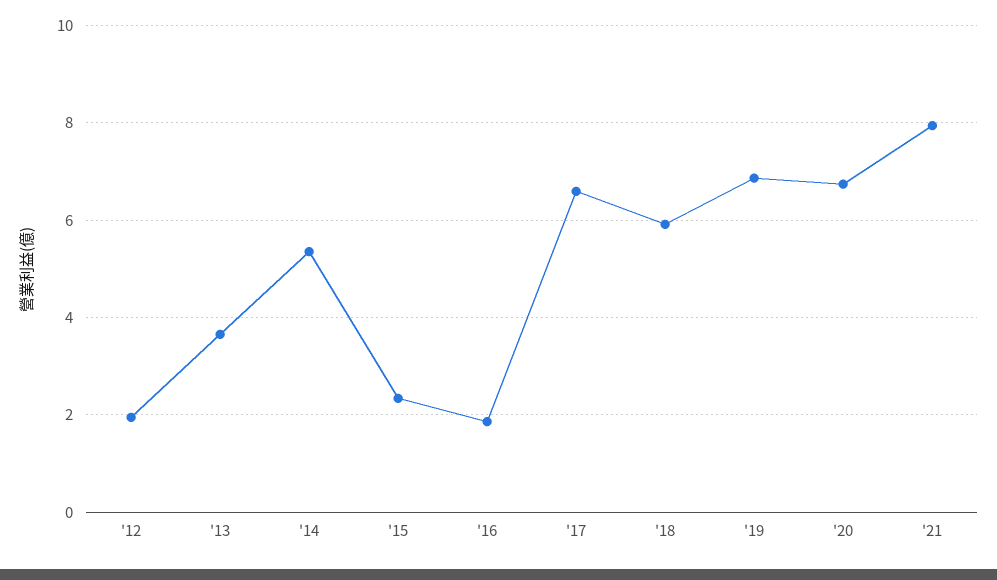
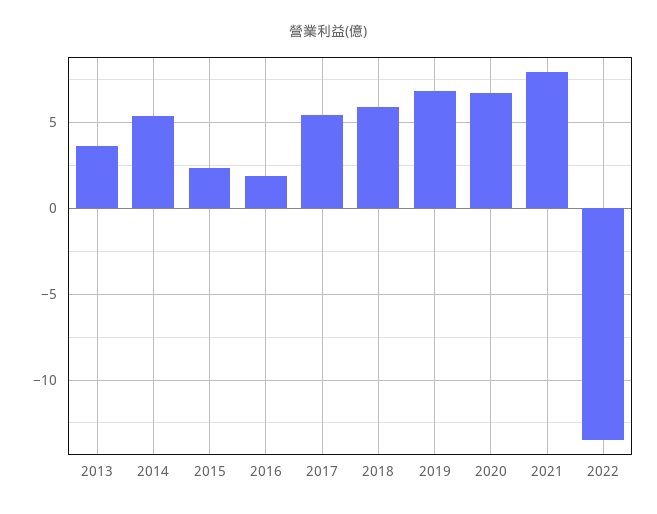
'12: 2 -> none
'17: 6.6 -> 5.5
2022: none -> -13.5

